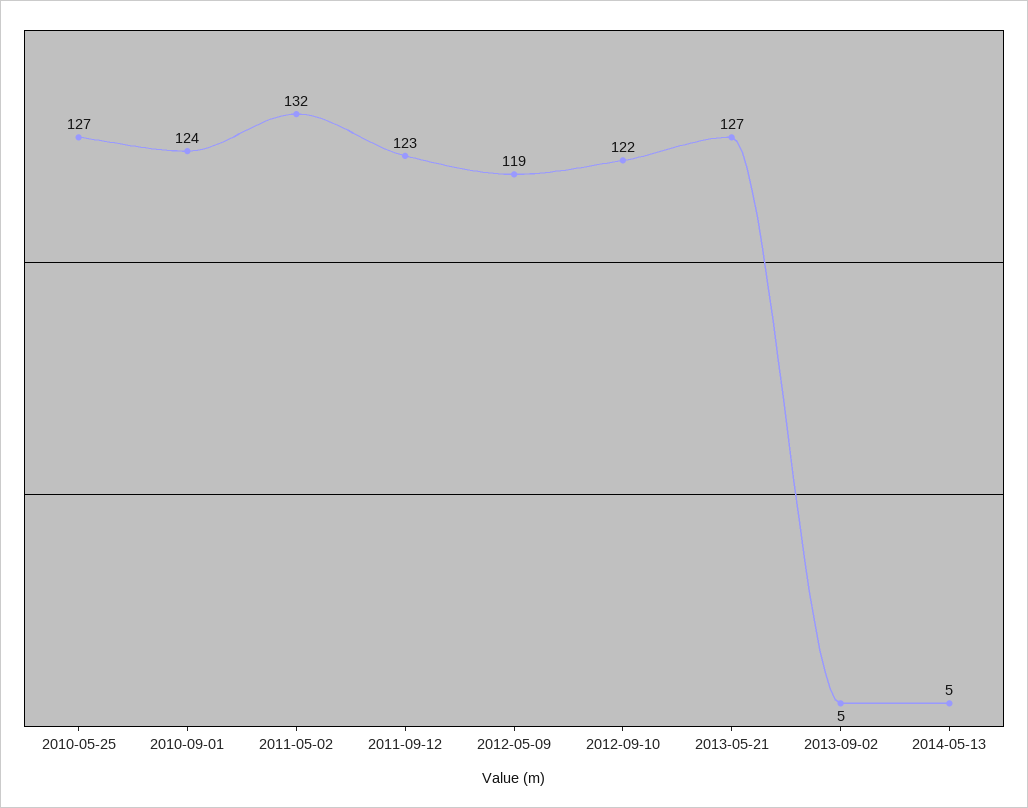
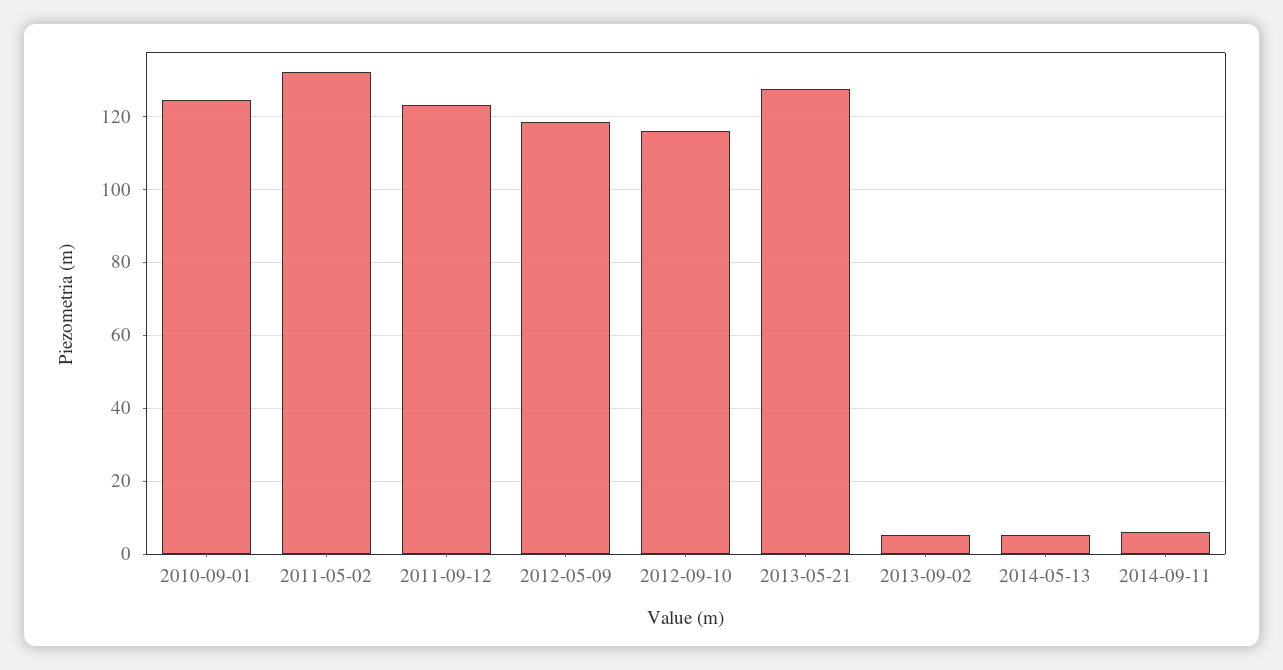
2010-05-25: 127 -> none
2012-09-10: 122 -> 116
2014-09-11: none -> 6

